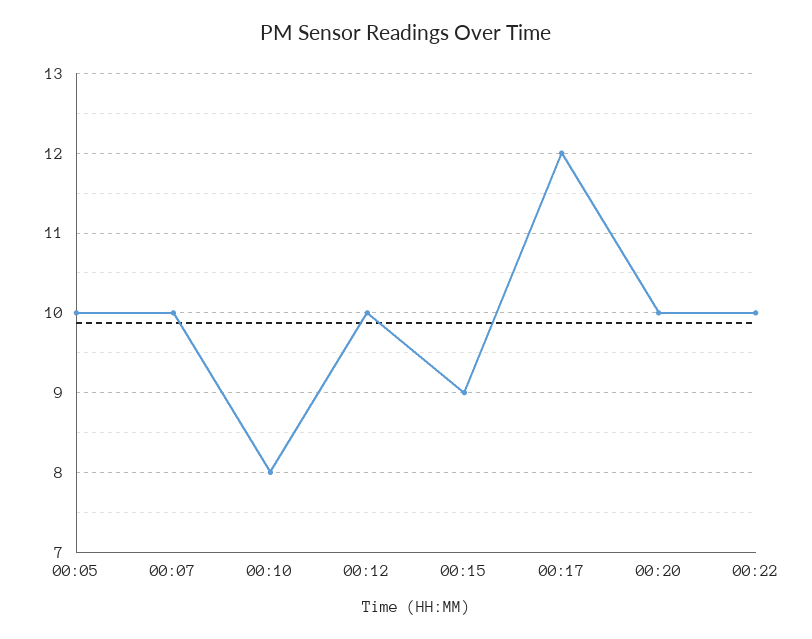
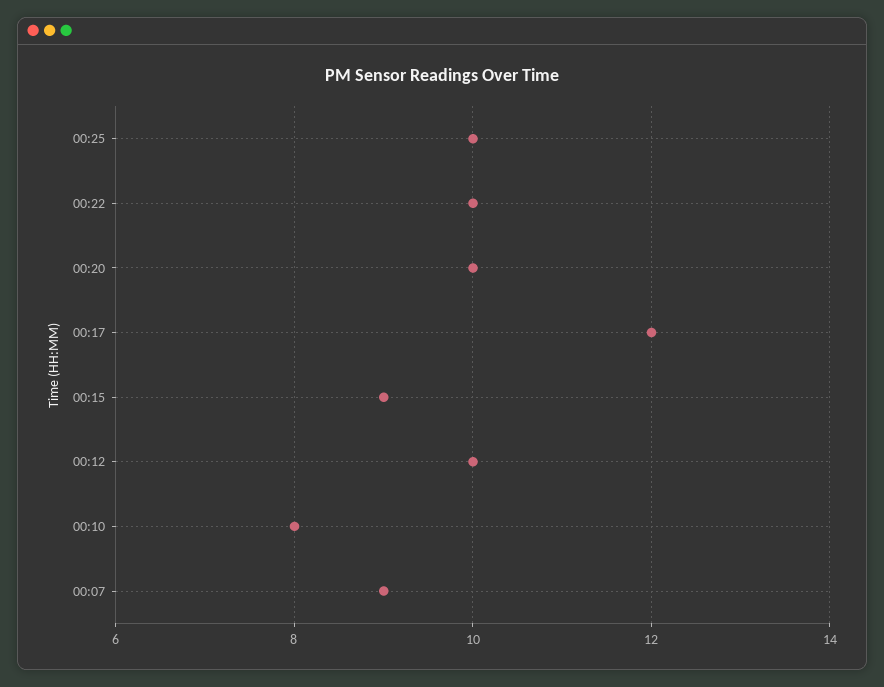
00:05: 10 -> none
00:07: 10 -> 9
00:25: none -> 10

